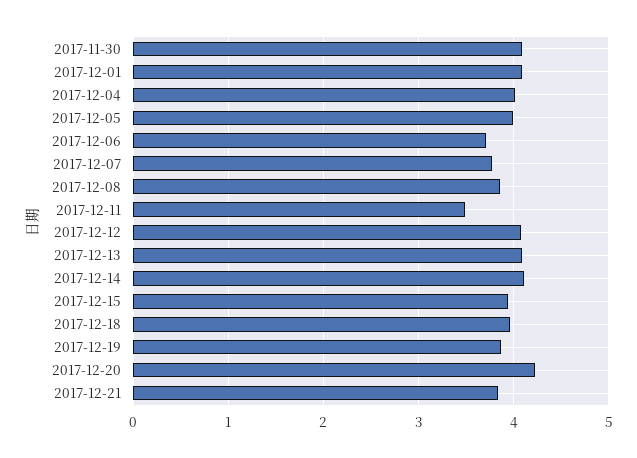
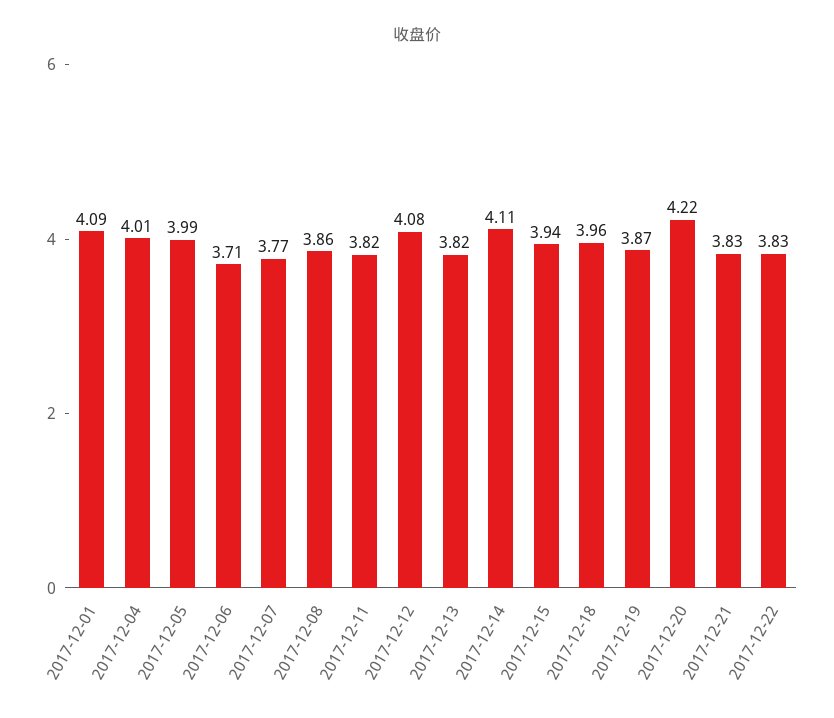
2017-11-30: 4.1 -> none
2017-12-11: 3.5 -> 3.82
2017-12-13: 4.1 -> 3.82
2017-12-22: none -> 3.83

